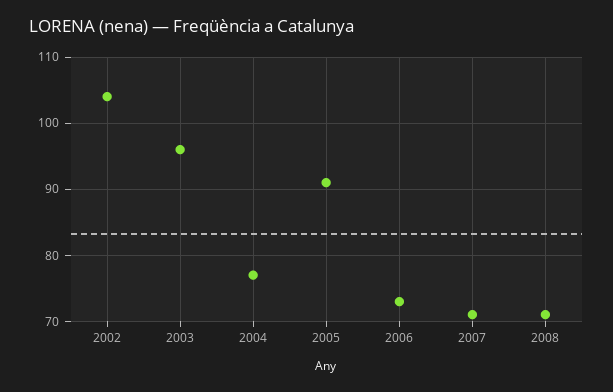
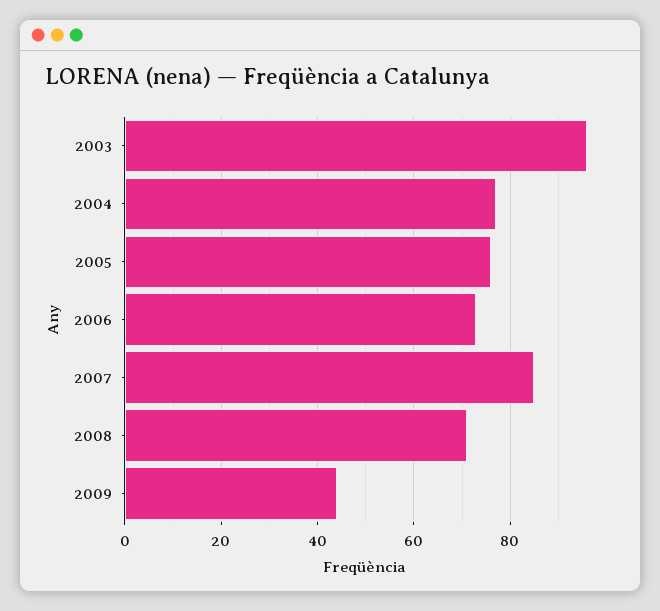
2002: 104 -> none
2005: 91 -> 75
2007: 71 -> 85
2009: none -> 45

